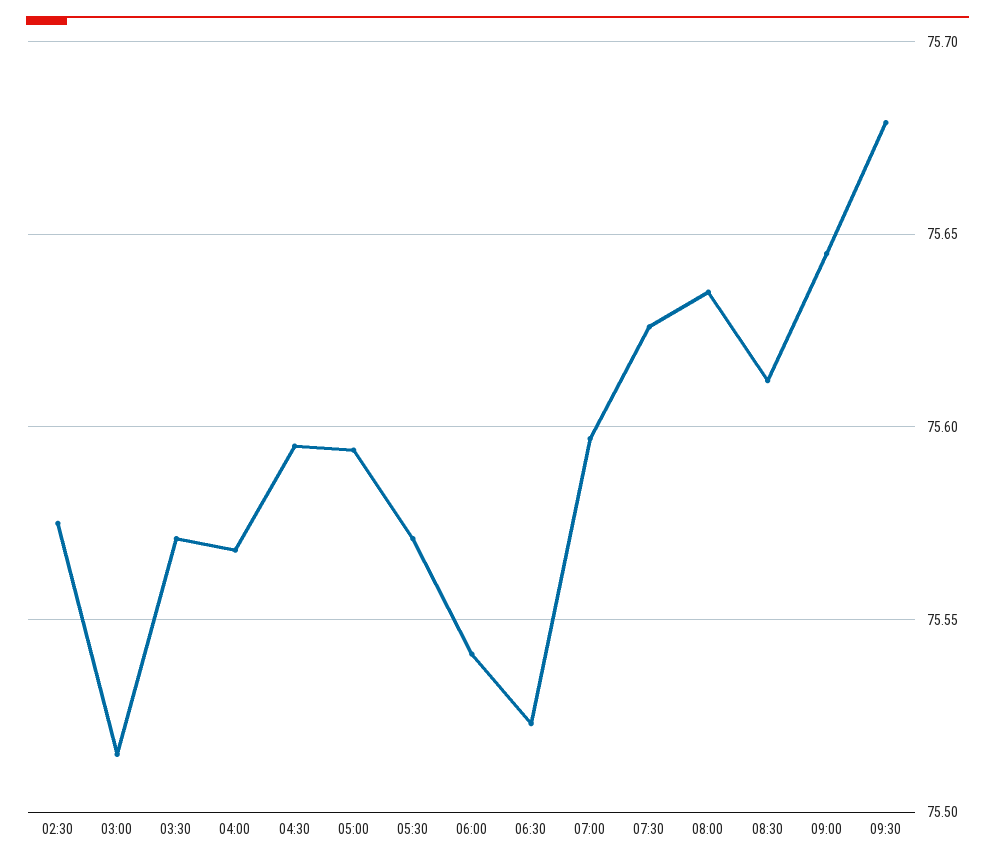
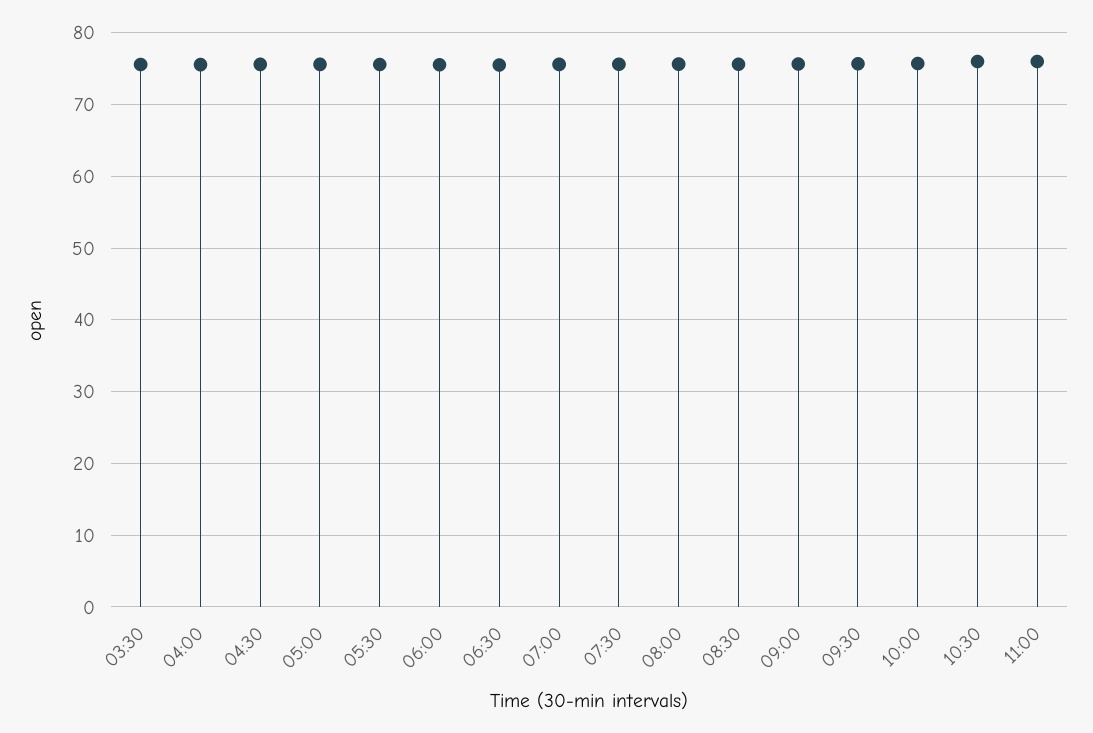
02:30: 75.575 -> none
03:00: 75.515 -> none
10:00: none -> 76
10:30: none -> 76
11:00: none -> 76

